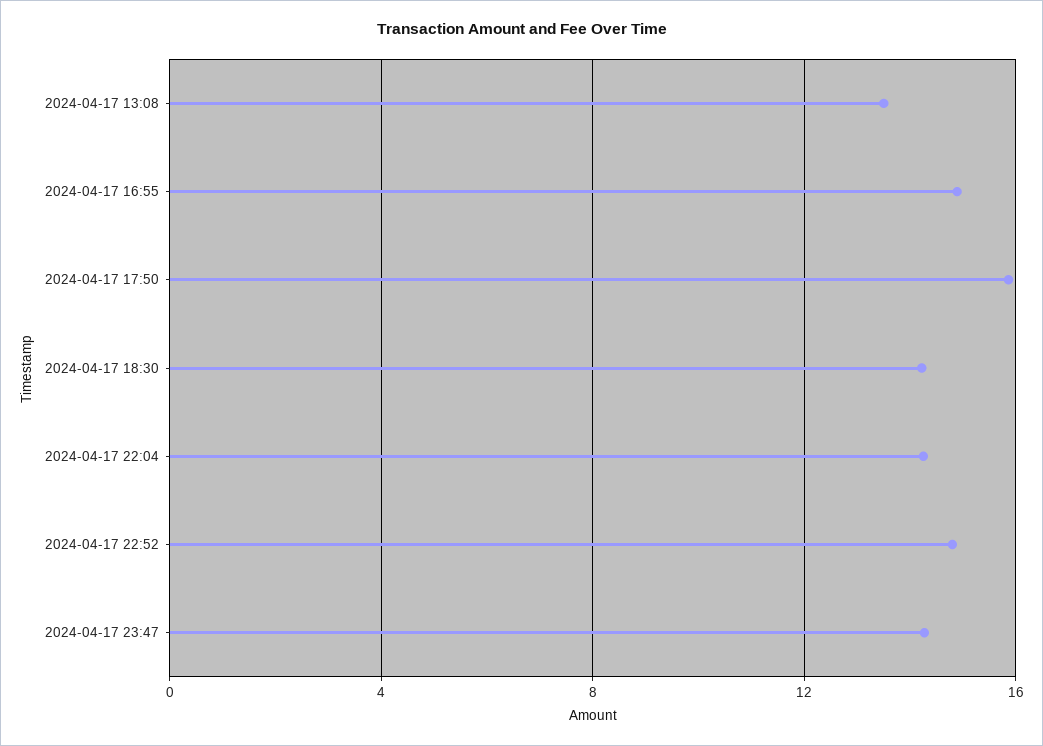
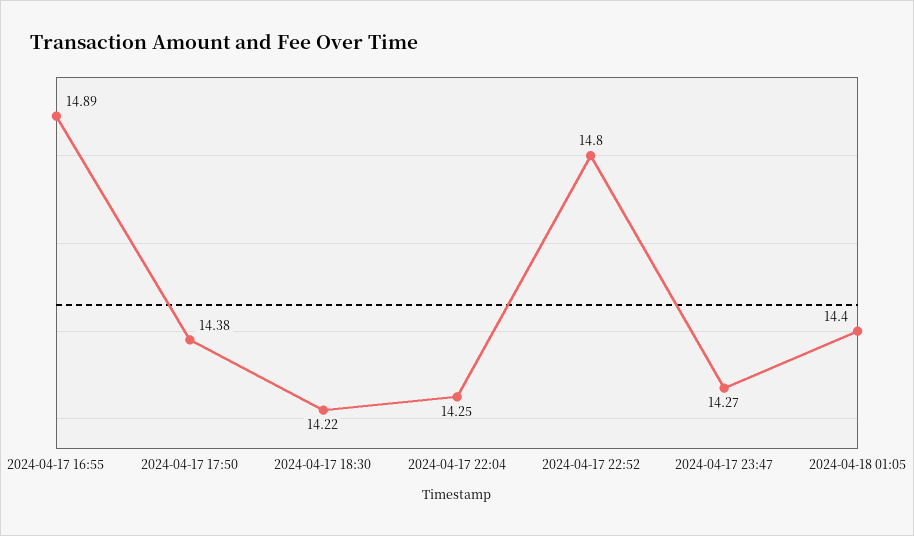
2024-04-17 13:08: 13.5 -> none
2024-04-17 17:50: 16 -> 14.38
2024-04-18 01:05: none -> 14.4

